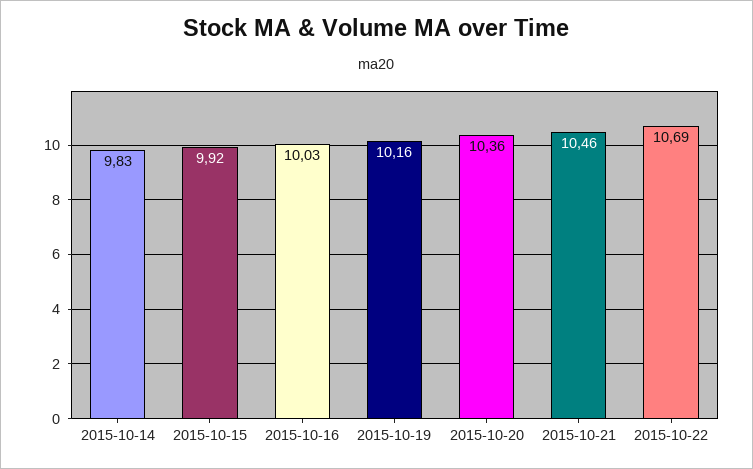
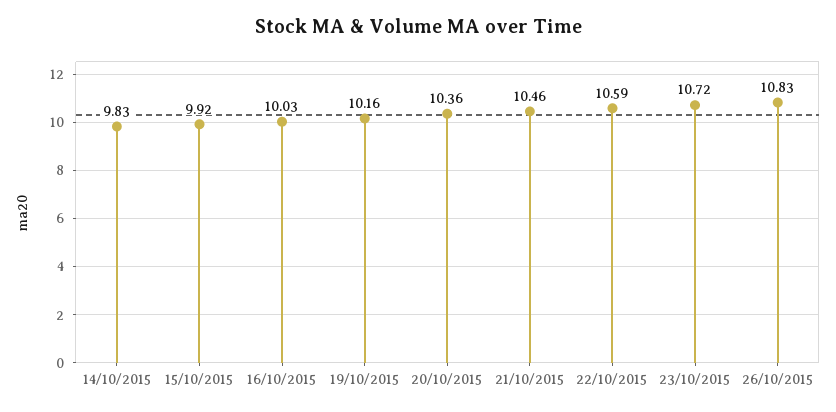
2015-10-22: 10.69 -> 10.59
23/10/2015: none -> 10.72
26/10/2015: none -> 10.83

